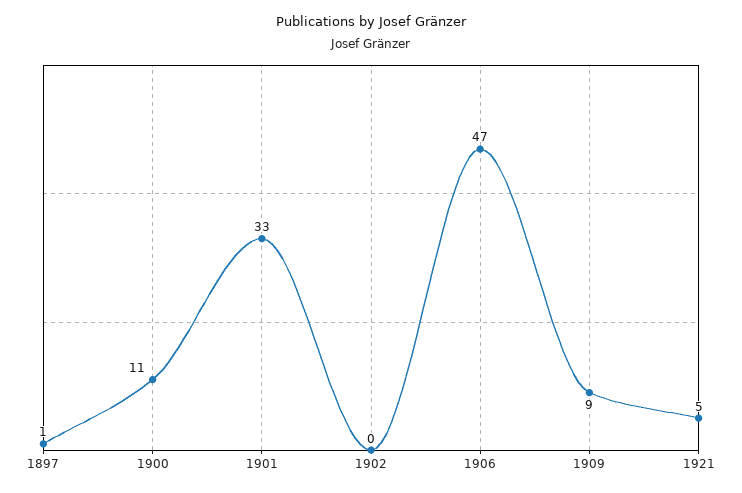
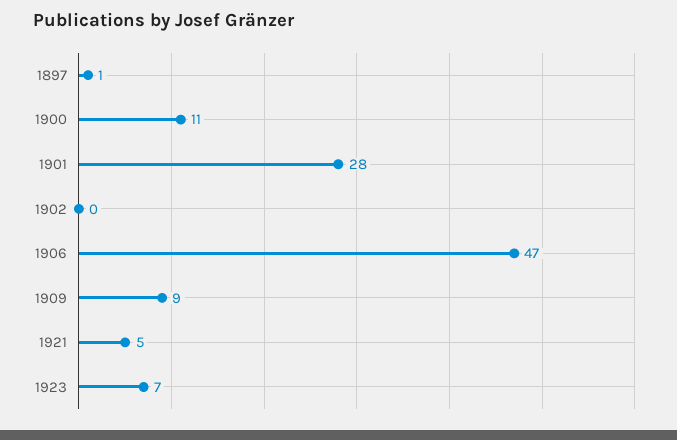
1901: 33 -> 28
1923: none -> 7

